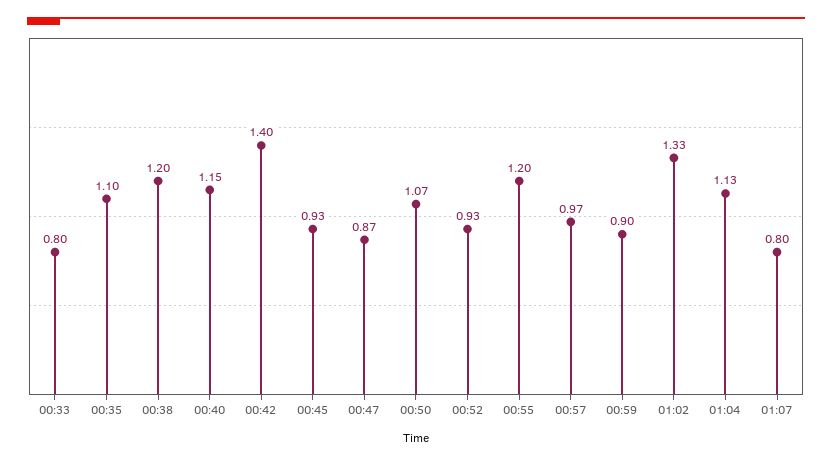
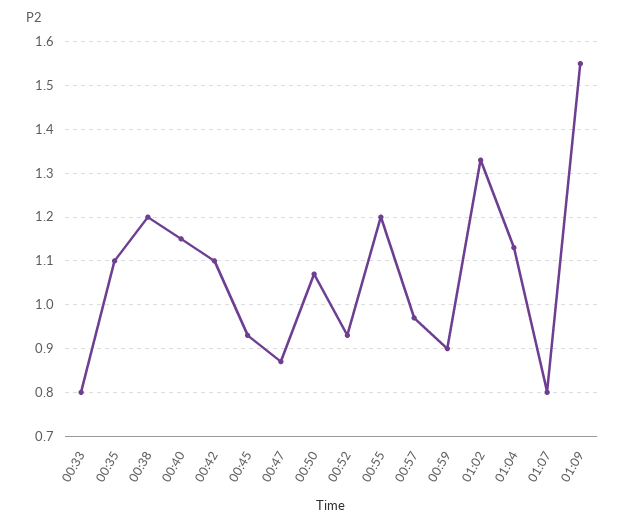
00:42: 1.4 -> 1.1
01:09: none -> 1.55

